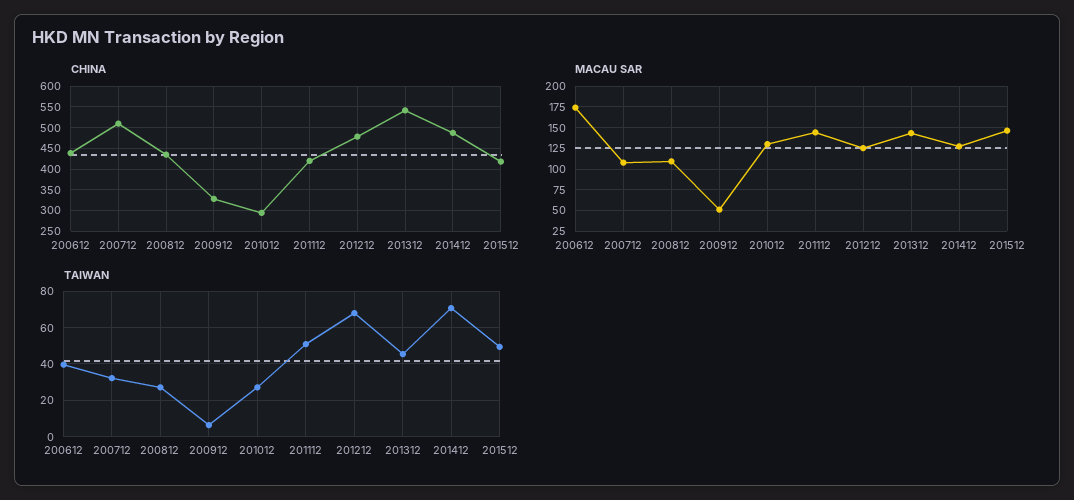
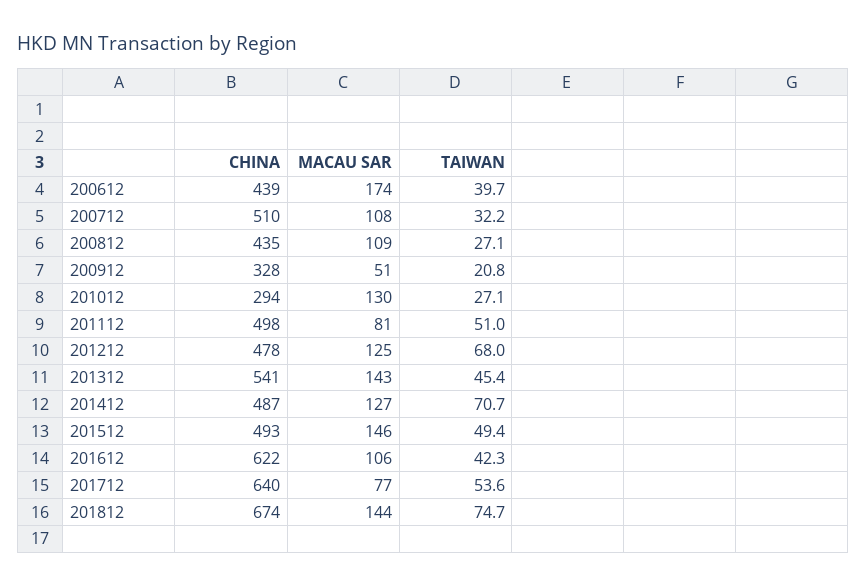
CHINA, 201112: 425 -> 498
CHINA, 201512: 425 -> 493
MACAU SAR, 201112: 150 -> 81
TAIWAN, 200912: 5 -> 20.8
CHINA, 201612: none -> 622
MACAU SAR, 201612: none -> 106
TAIWAN, 201612: none -> 42.3
CHINA, 201712: none -> 640
MACAU SAR, 201712: none -> 77
TAIWAN, 201712: none -> 53.6
CHINA, 201812: none -> 674
MACAU SAR, 201812: none -> 144
TAIWAN, 201812: none -> 74.7

